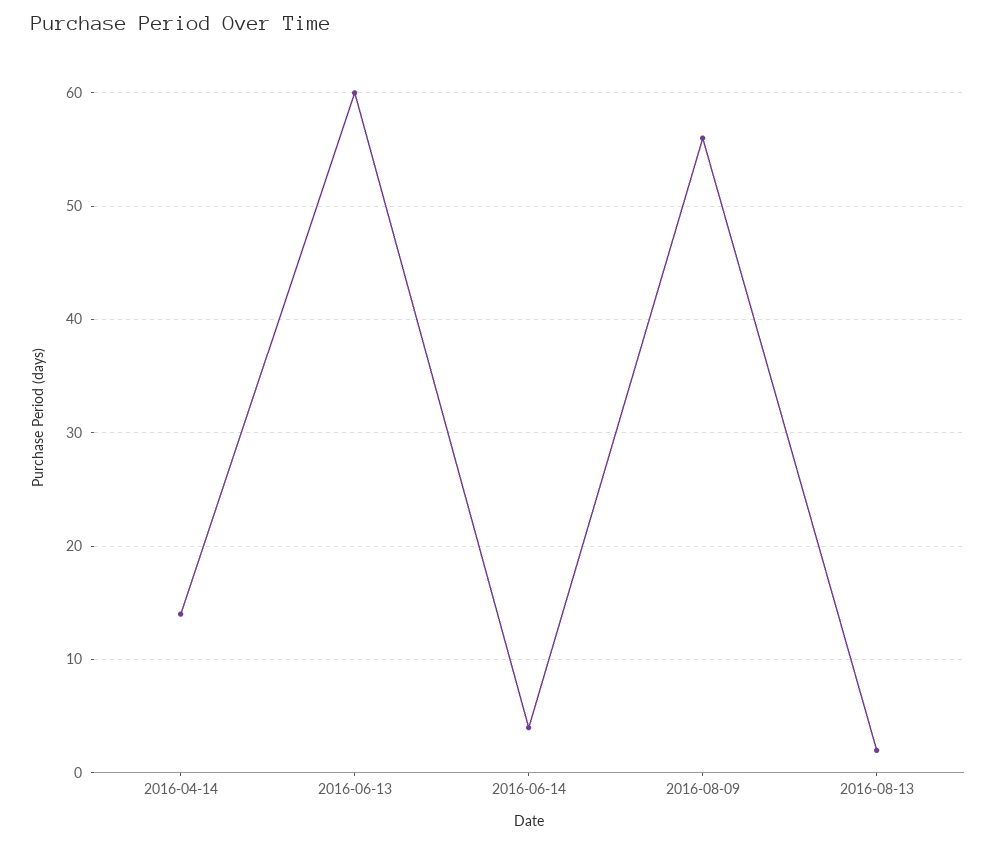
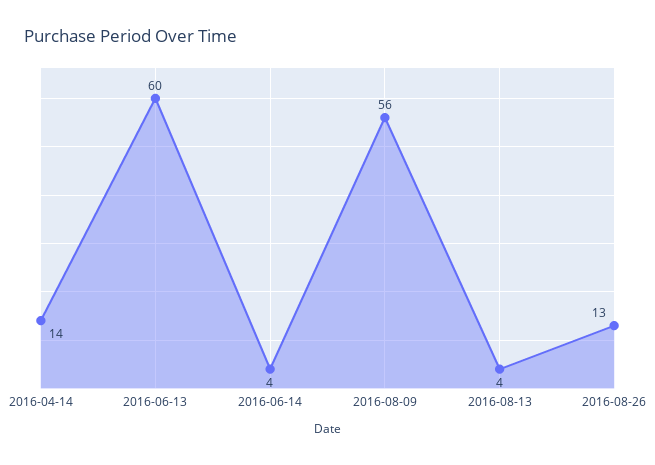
2016-08-13: 2 -> 4
2016-08-26: none -> 13

